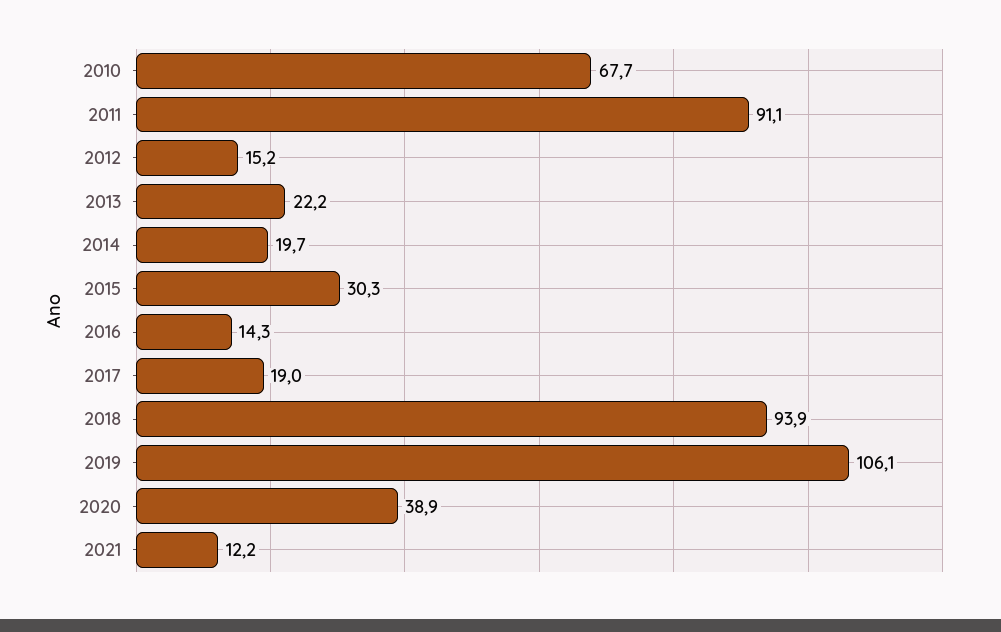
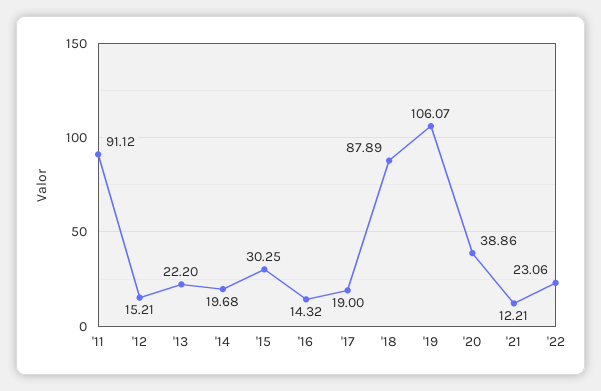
2010: 67.7 -> none
2018: 93.9 -> 87.89
'22: none -> 23.06

